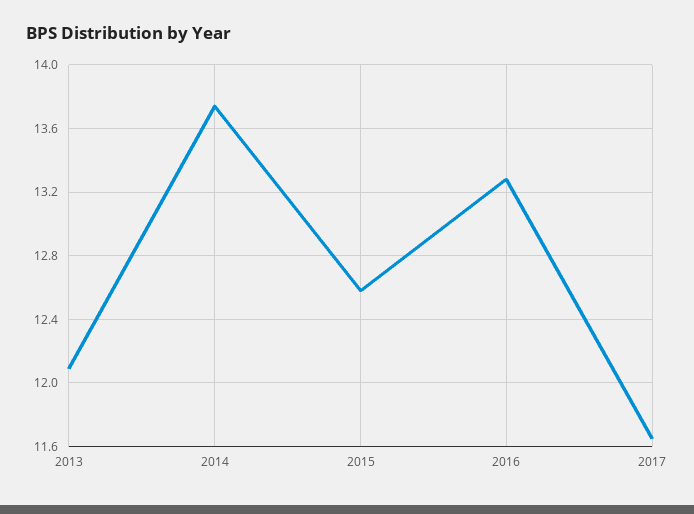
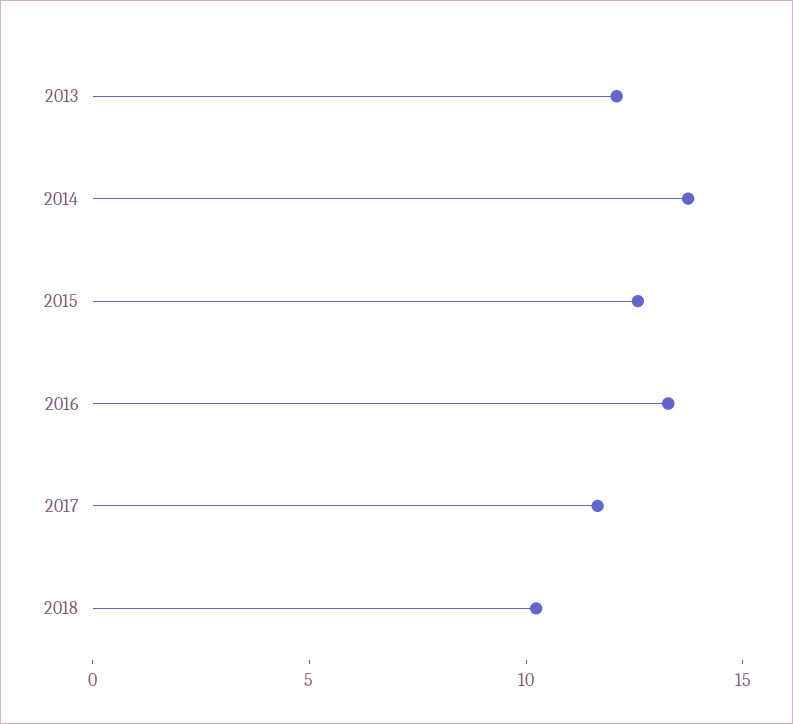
2018: none -> 10

